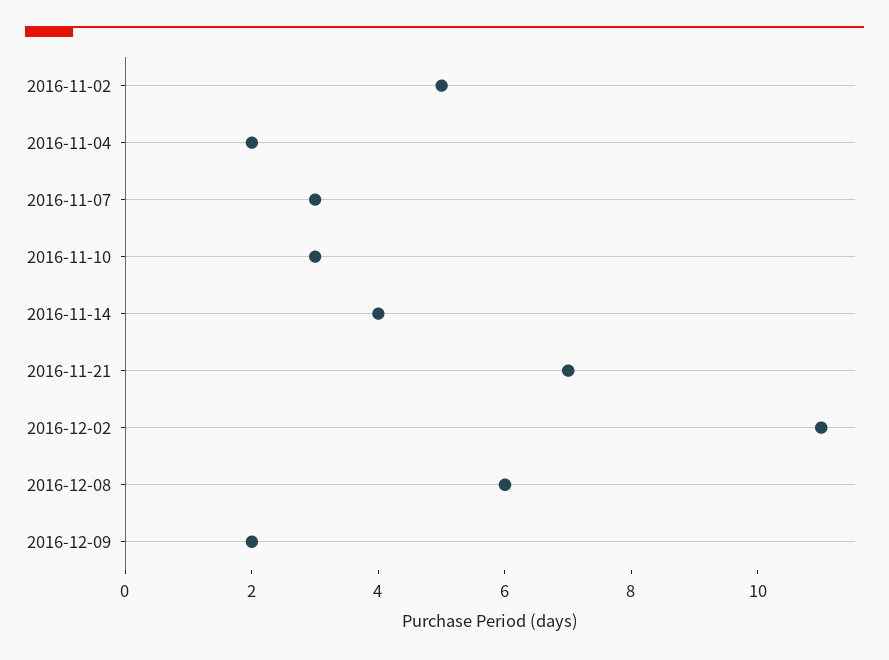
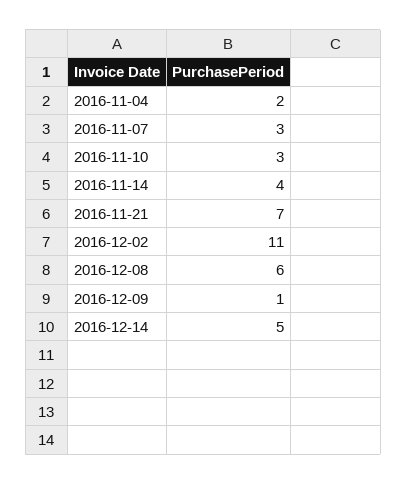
2016-11-02: 5 -> none
2016-12-09: 2 -> 1
2016-12-14: none -> 5

